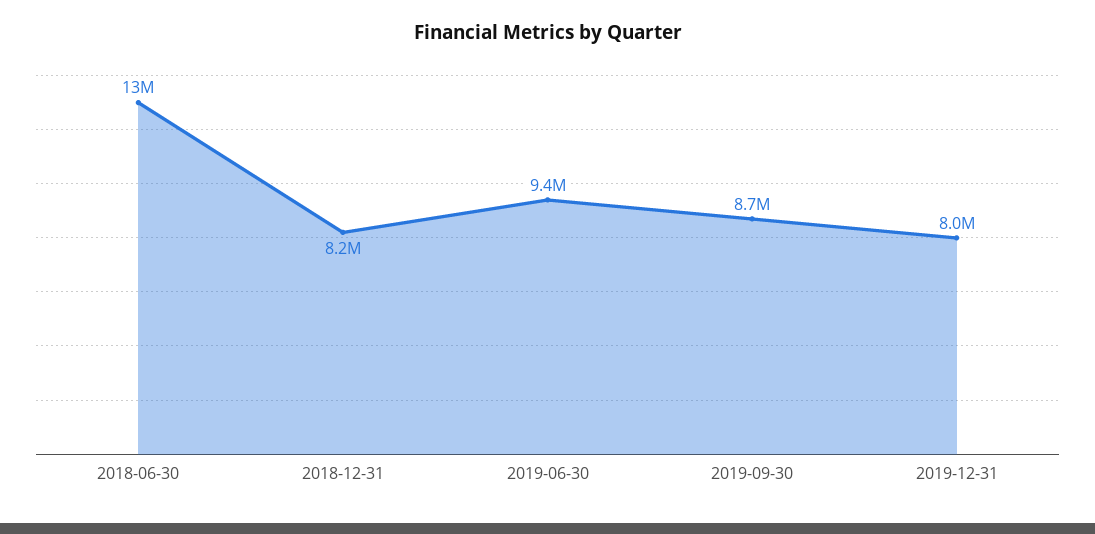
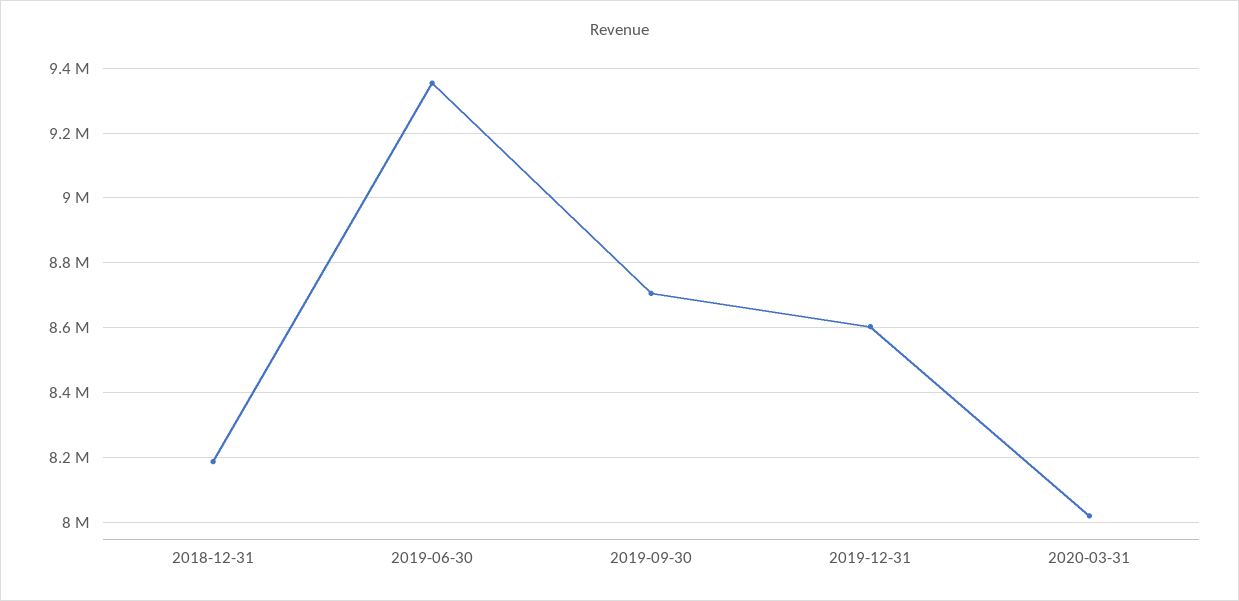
2018-06-30: 13000000 -> none
2019-12-31: 8000000 -> 8600000
2020-03-31: none -> 8020000

